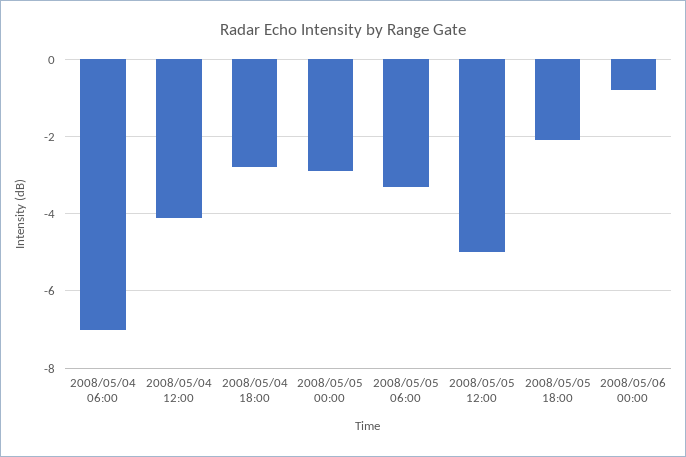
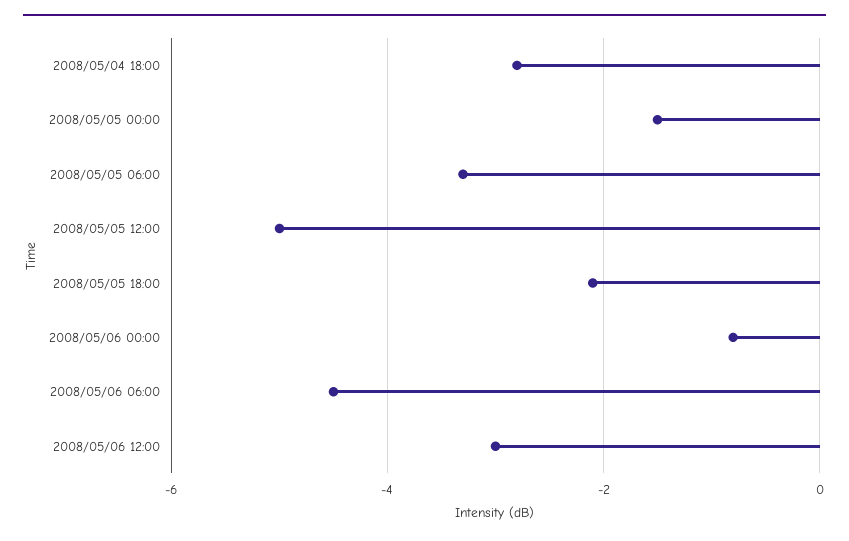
2008/05/04 06:00: -7 -> none
2008/05/04 12:00: -4 -> none
2008/05/05 00:00: -3 -> -1.5
2008/05/06 06:00: none -> -4.5
2008/05/06 12:00: none -> -3

